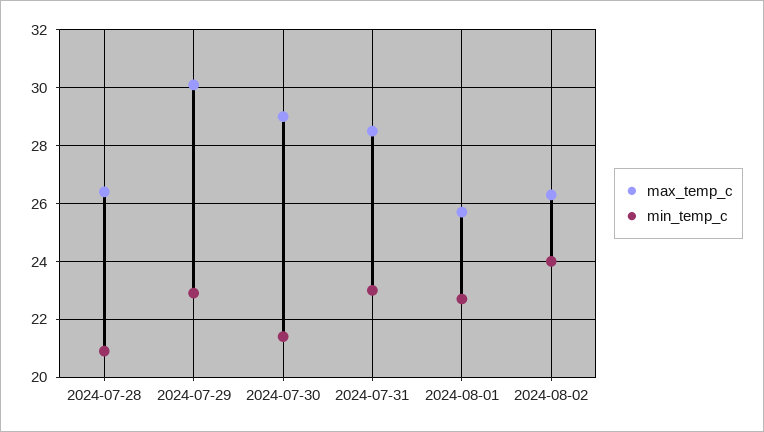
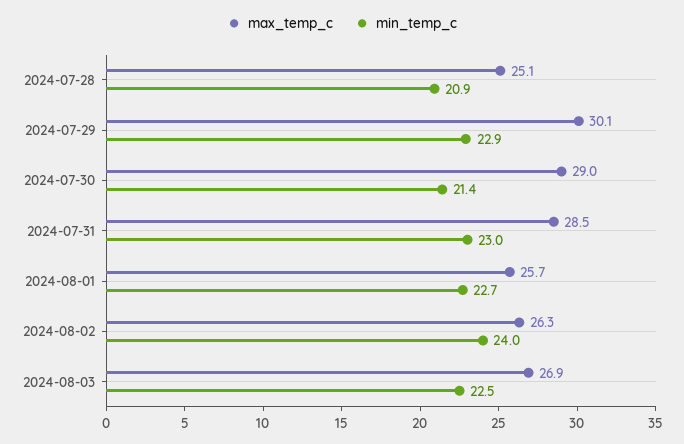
max_temp_c, 2024-07-28: 26.5 -> 25.1
max_temp_c, 2024-08-03: none -> 26.9
min_temp_c, 2024-08-03: none -> 22.5

